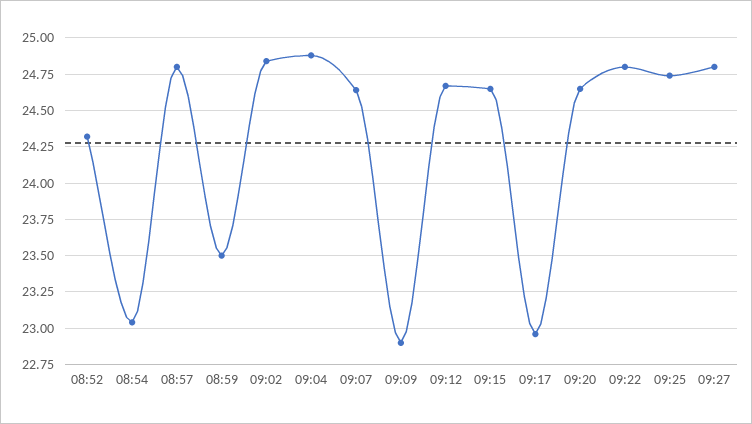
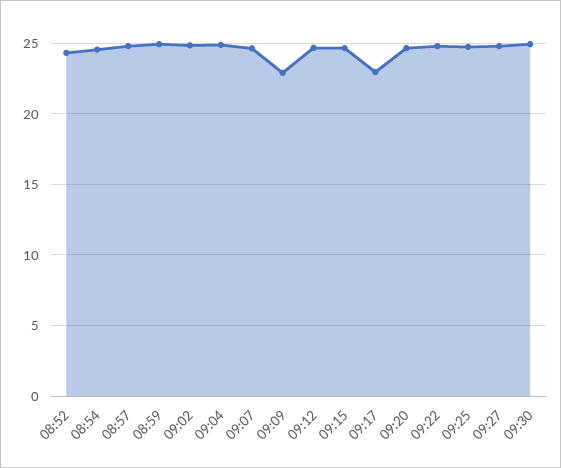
08:54: 23.05 -> 24.5
08:59: 23.5 -> 25
09:30: none -> 25

